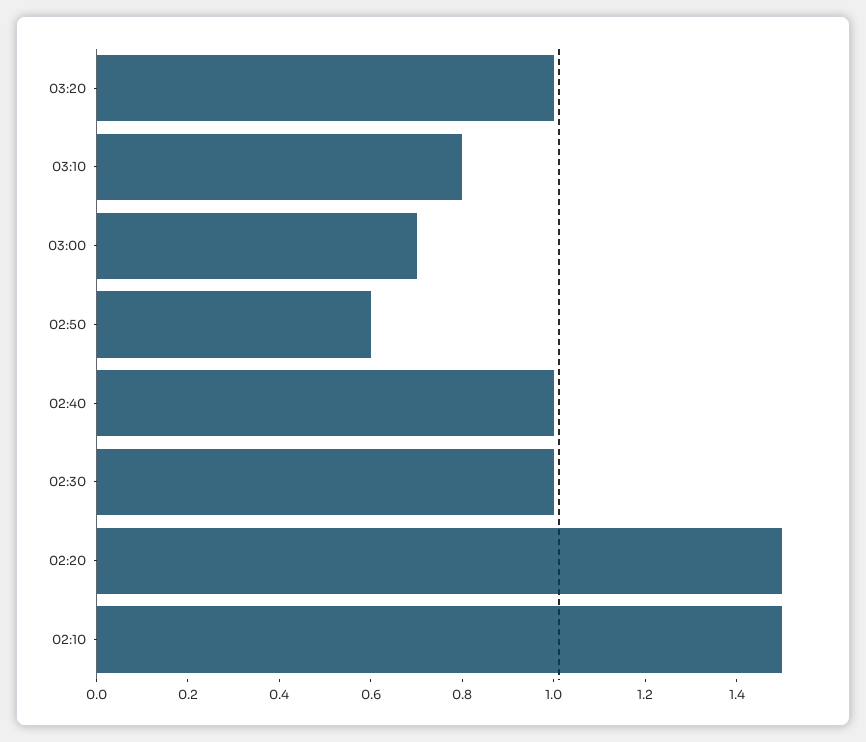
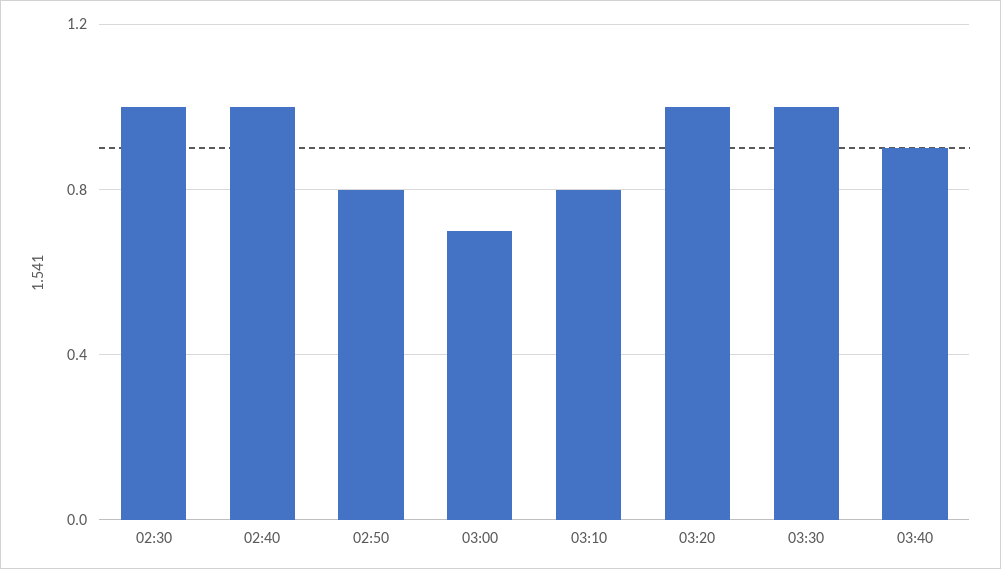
02:50: 0.6 -> 0.8
02:20: 1.5 -> none
02:10: 1.5 -> none
03:30: none -> 1
03:40: none -> 0.9

